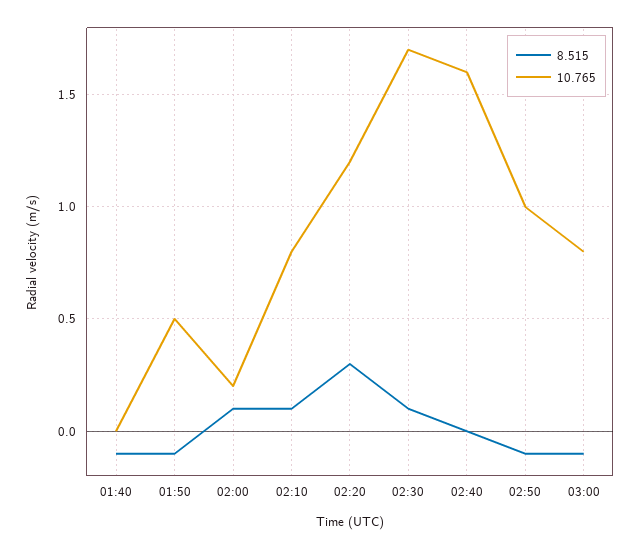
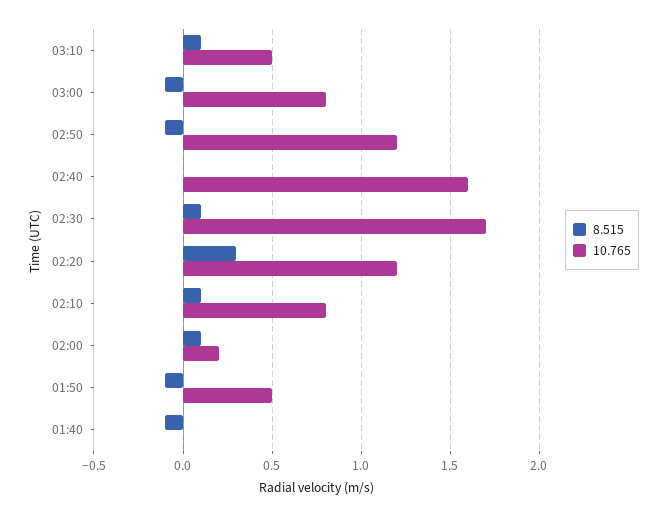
10.765, 02:50: 1 -> 1.2
8.515, 03:10: none -> 0.1
10.765, 03:10: none -> 0.5

